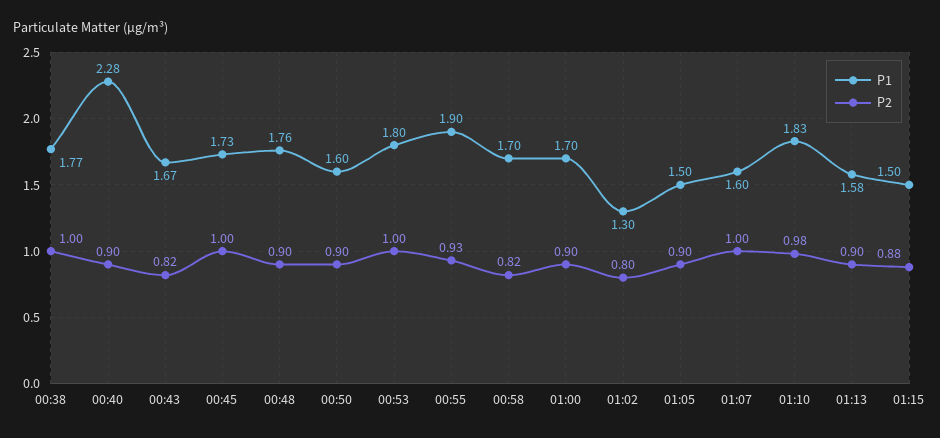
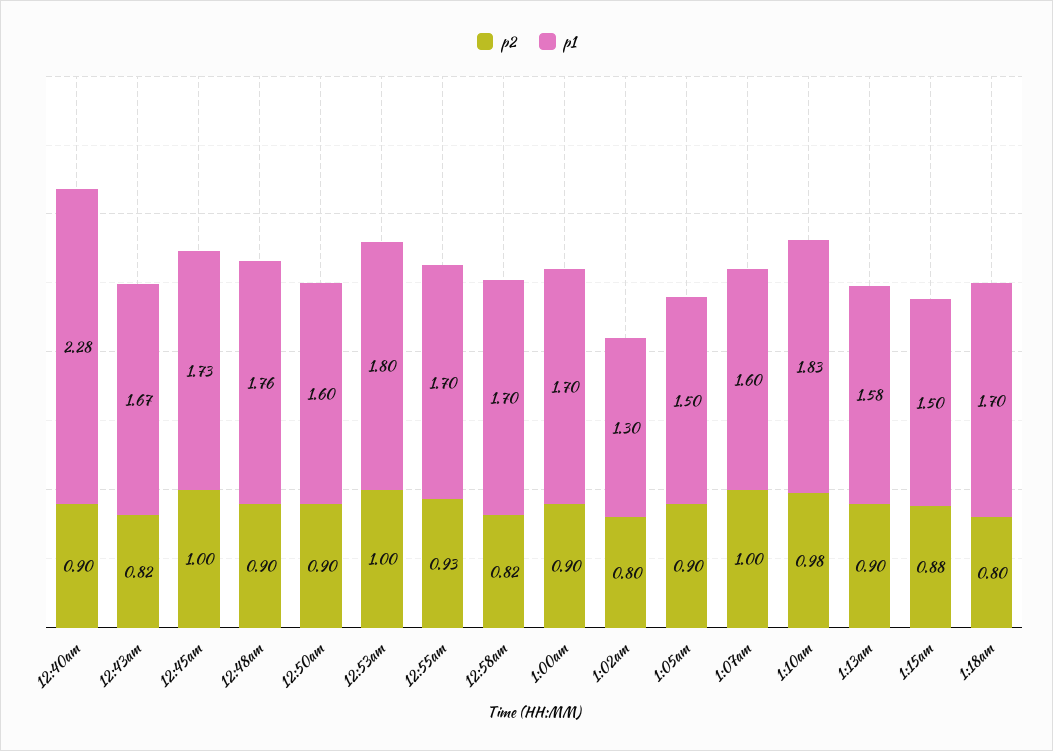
P1, 00:38: 1.77 -> none
P2, 00:38: 1 -> none
P1, 00:55: 1.9 -> 1.7
P2, 1:18am: none -> 0.8
P1, 1:18am: none -> 1.7

